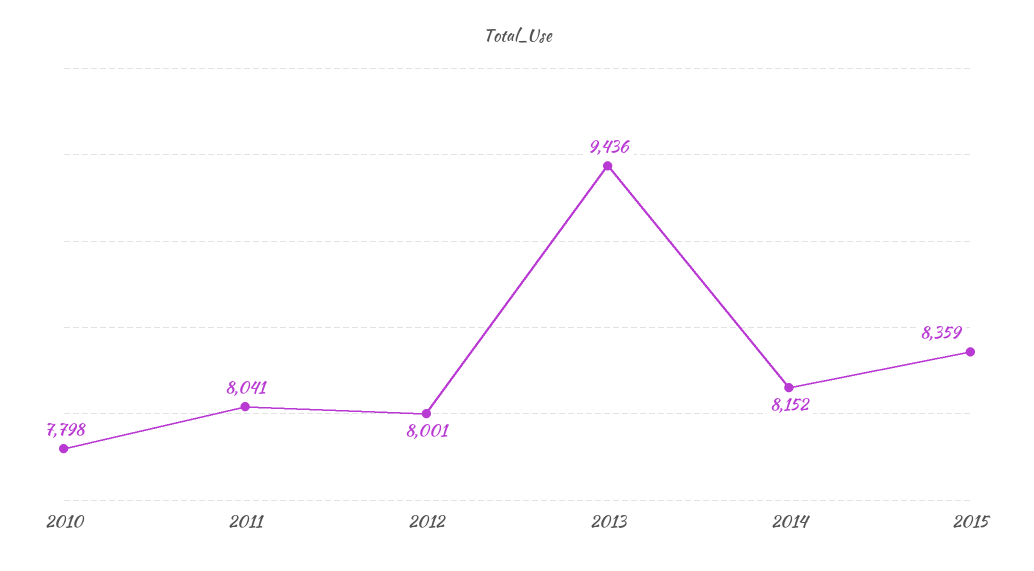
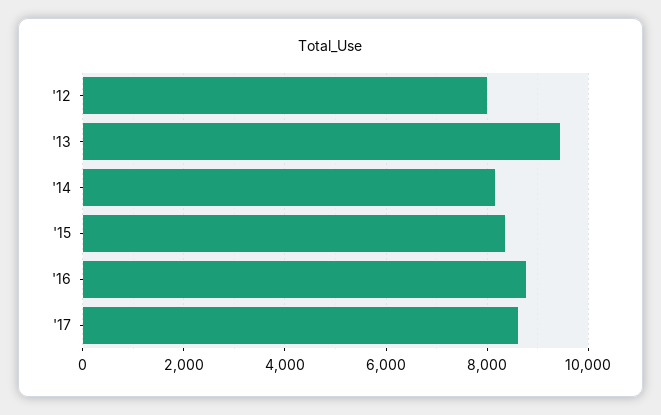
2010: 7798 -> none
2011: 8041 -> none
'16: none -> 8800
'17: none -> 8600

